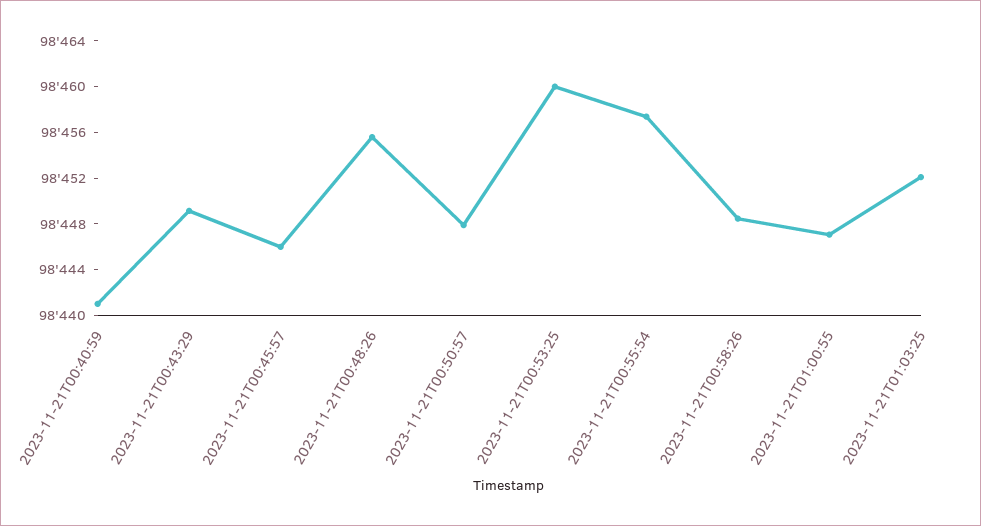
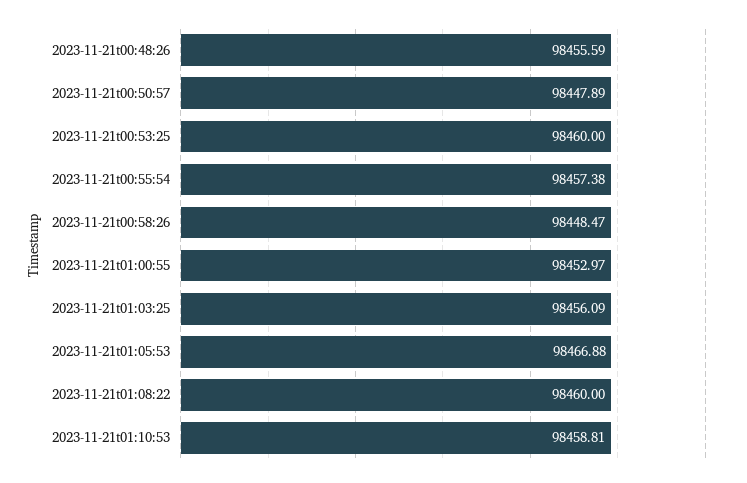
2023-11-21T00:40:59: 98441 -> none
2023-11-21T00:43:29: 98449 -> none
2023-11-21T00:45:57: 98446 -> none
2023-11-21T01:00:55: 98447 -> 98452.97
2023-11-21T01:03:25: 98452 -> 98456.09
2023-11-21t01:05:53: none -> 98466.88
2023-11-21t01:08:22: none -> 98460
2023-11-21t01:10:53: none -> 98458.81

